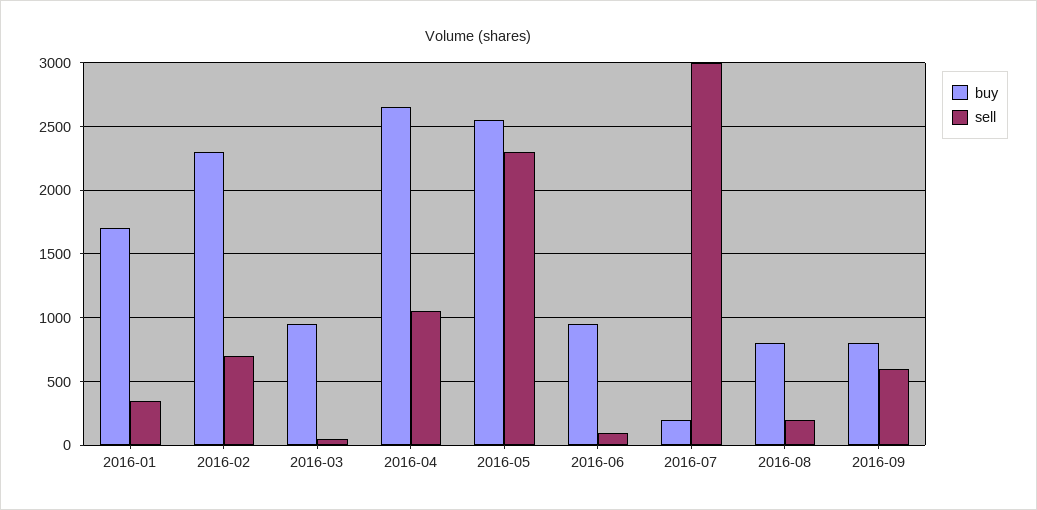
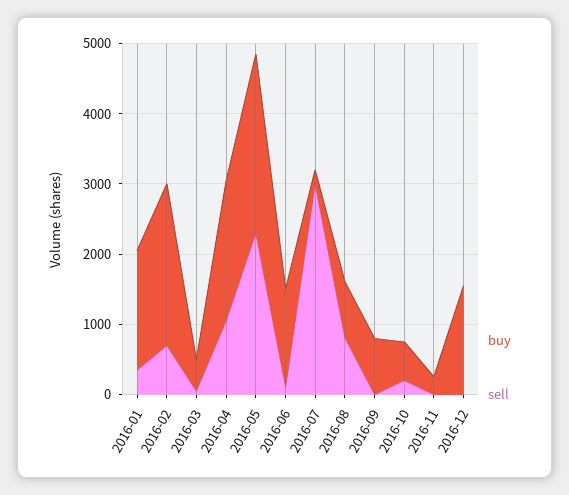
buy, 2016-03: 950 -> 400
buy, 2016-04: 2650 -> 2000
buy, 2016-06: 950 -> 1400
sell, 2016-08: 200 -> 800
sell, 2016-09: 600 -> 0
buy, 2016-10: none -> 600
sell, 2016-10: none -> 200
buy, 2016-11: none -> 200
sell, 2016-11: none -> 0
buy, 2016-12: none -> 1600
sell, 2016-12: none -> 0

